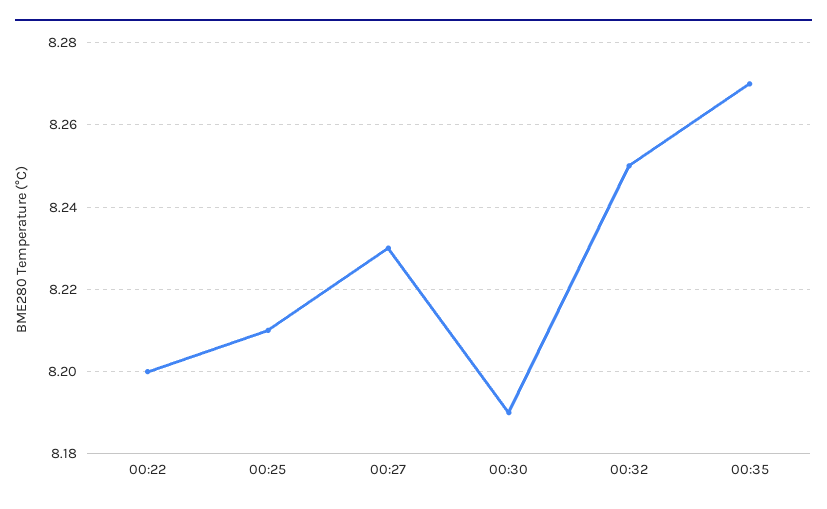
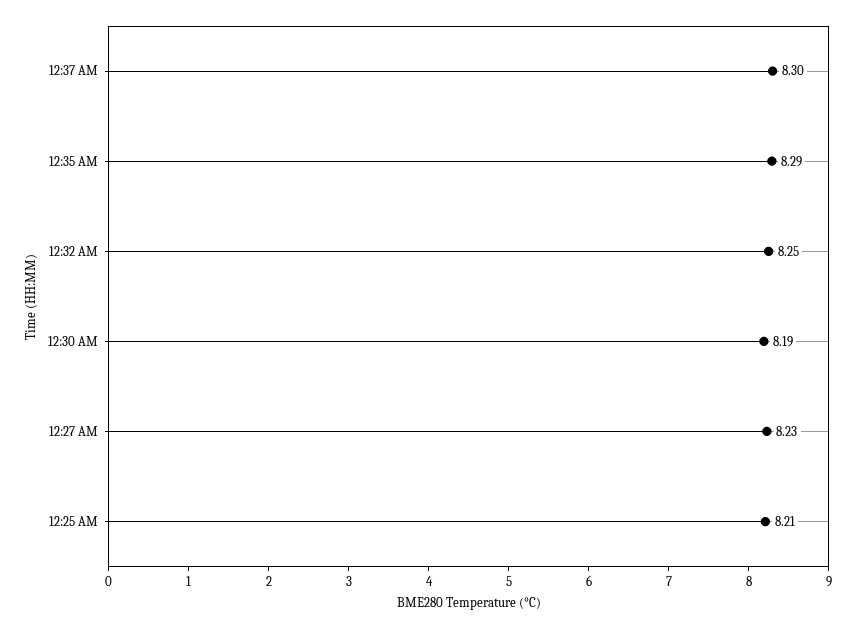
00:22: 8.2 -> none
00:35: 8.27 -> 8.29
12:37 AM: none -> 8.3

